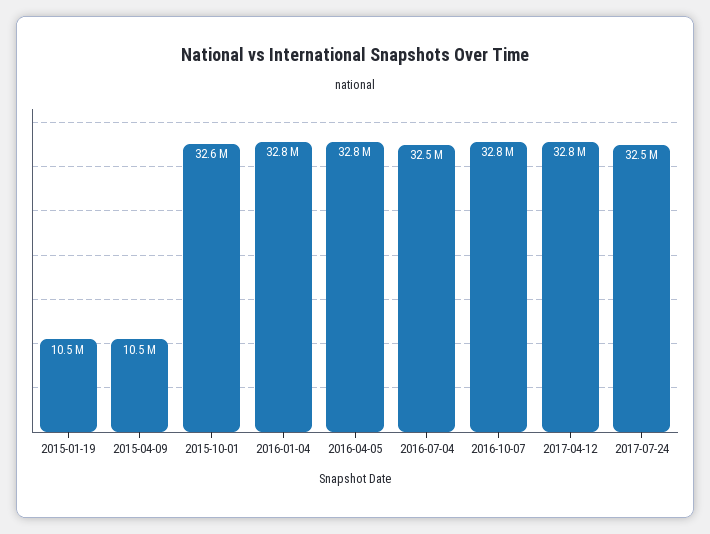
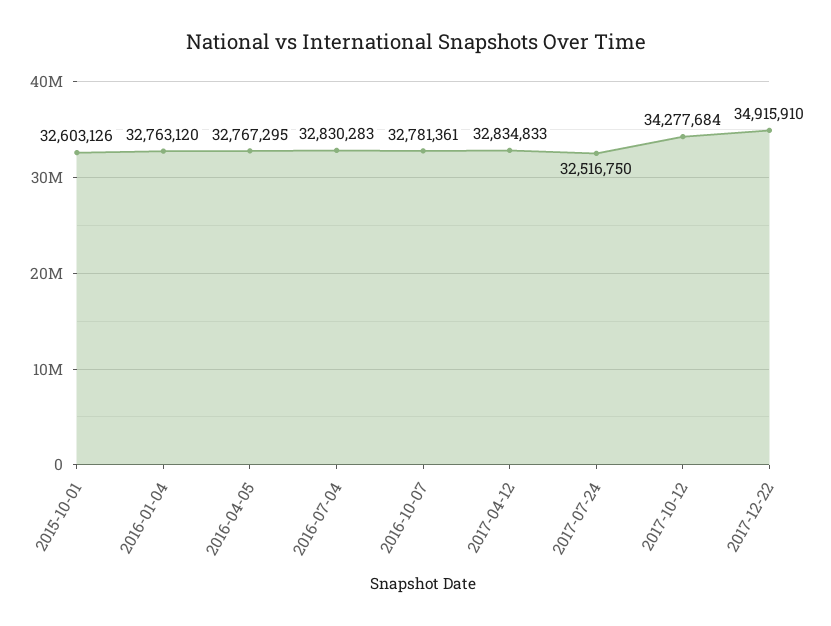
2015-01-19: 10500000 -> none
2015-04-09: 10500000 -> none
2016-07-04: 32500000 -> 32830283
2017-10-12: none -> 34277684
2017-12-22: none -> 34915910

